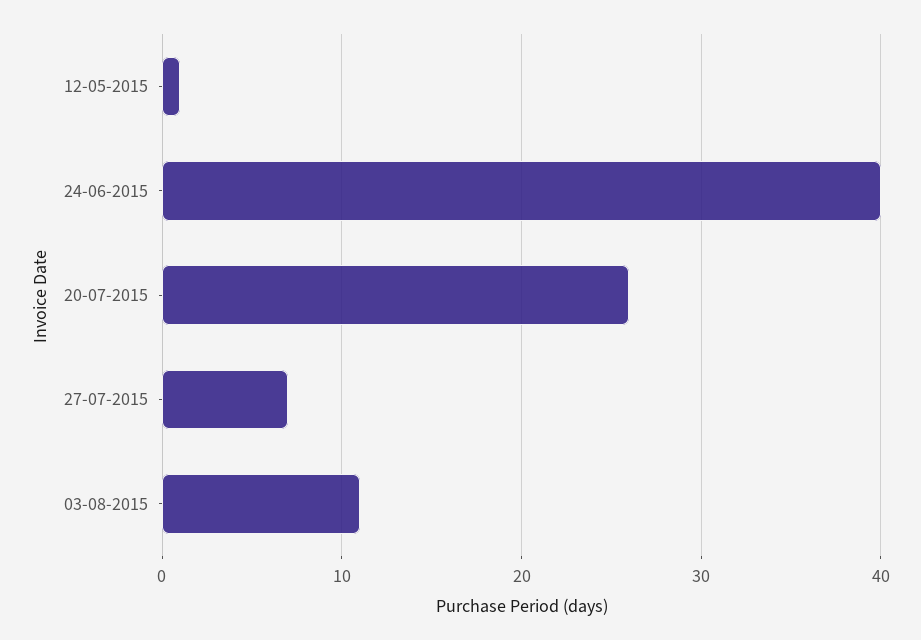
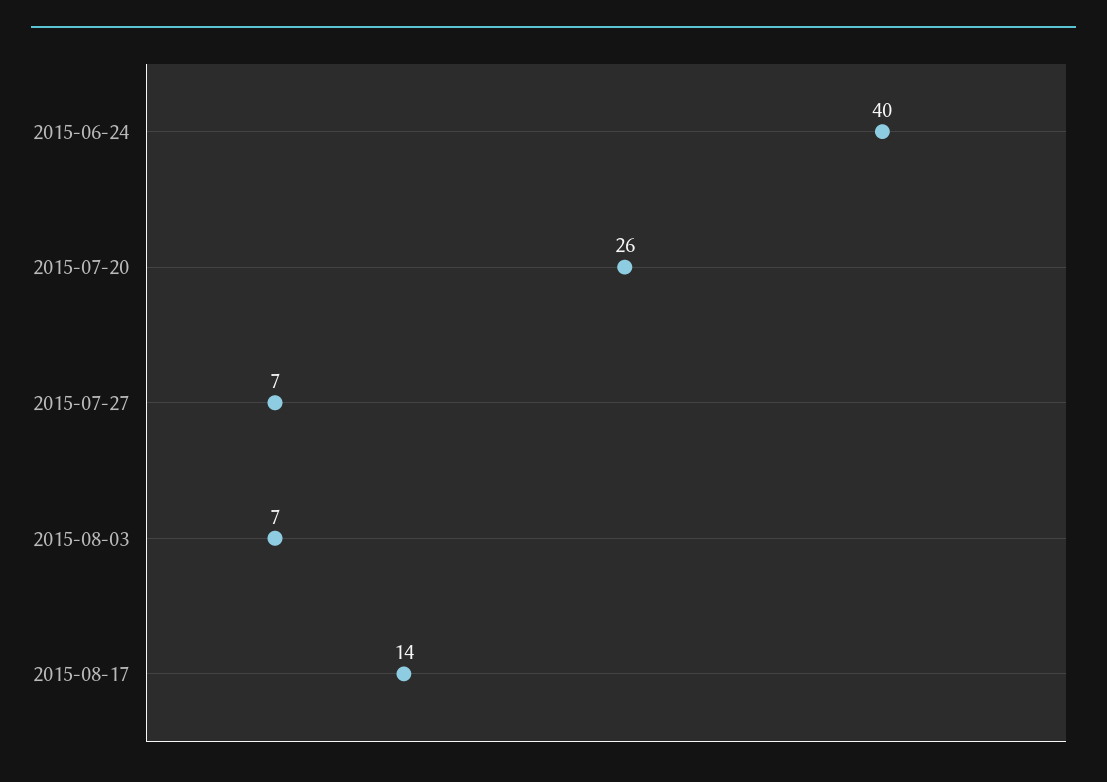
12-05-2015: 1 -> none
03-08-2015: 11 -> 7
2015-08-17: none -> 14

